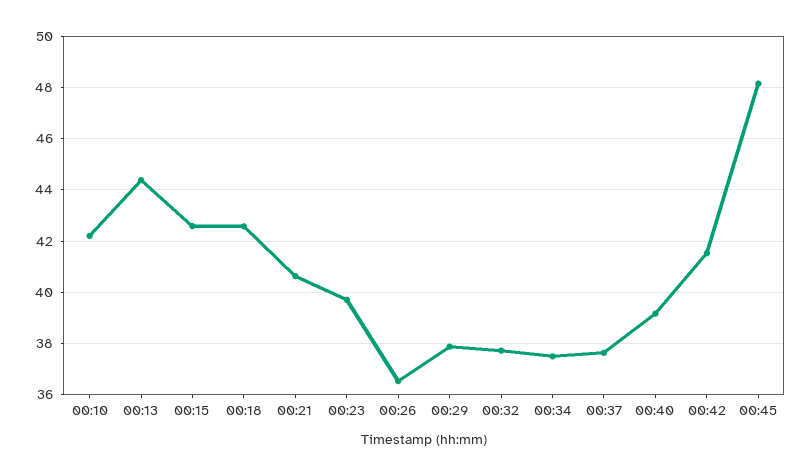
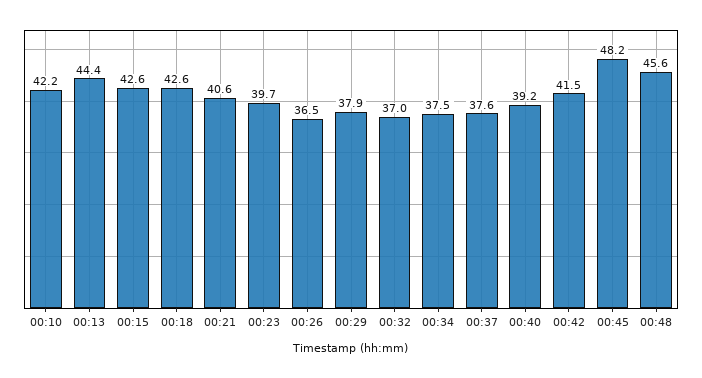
00:32: 37.75 -> 37
00:48: none -> 45.6

